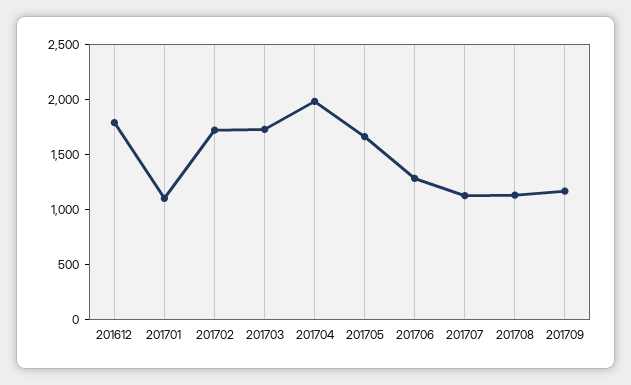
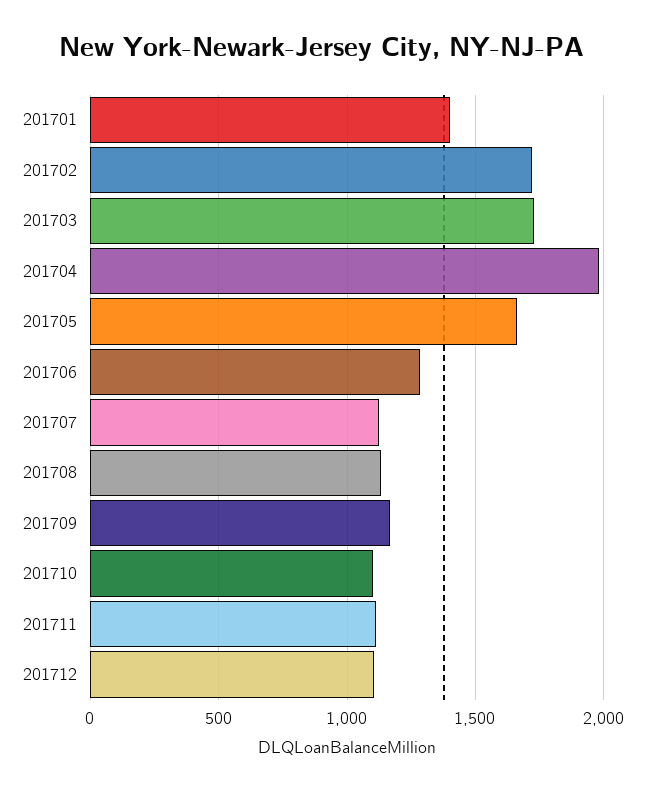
201612: 1800 -> none
201701: 1100 -> 1400
201710: none -> 1100
201711: none -> 1100
201712: none -> 1100

